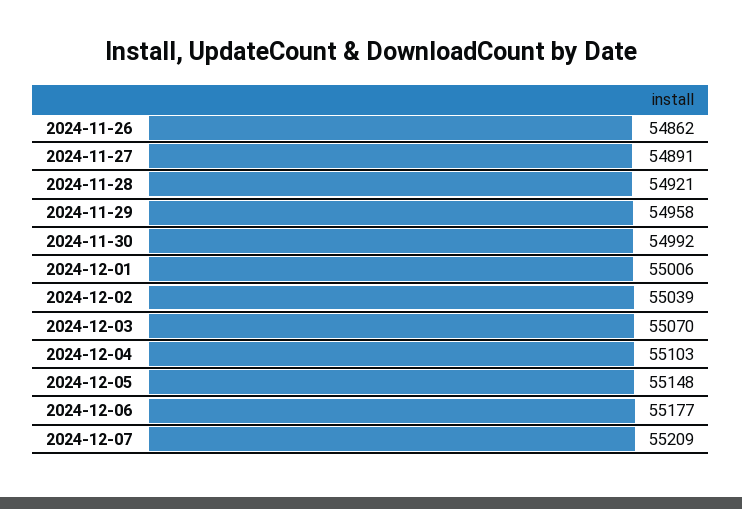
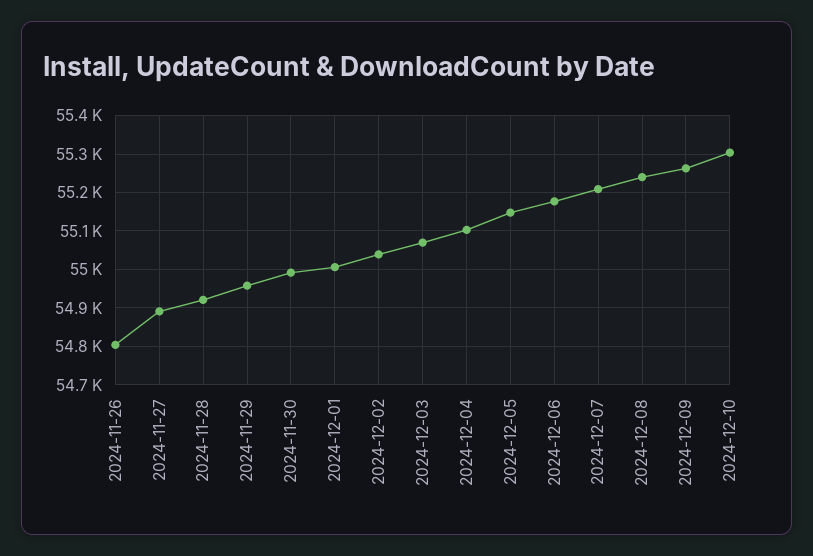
2024-11-26: 54862 -> 54800
2024-12-08: none -> 55240
2024-12-09: none -> 55260
2024-12-10: none -> 55300

